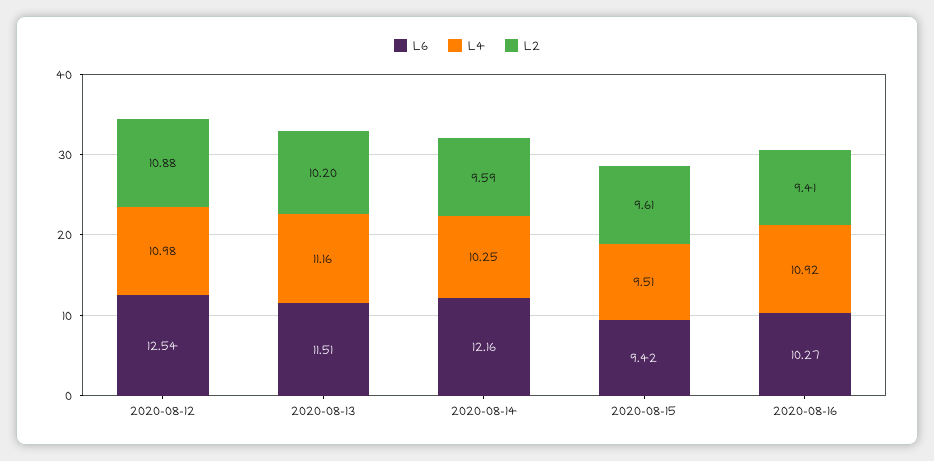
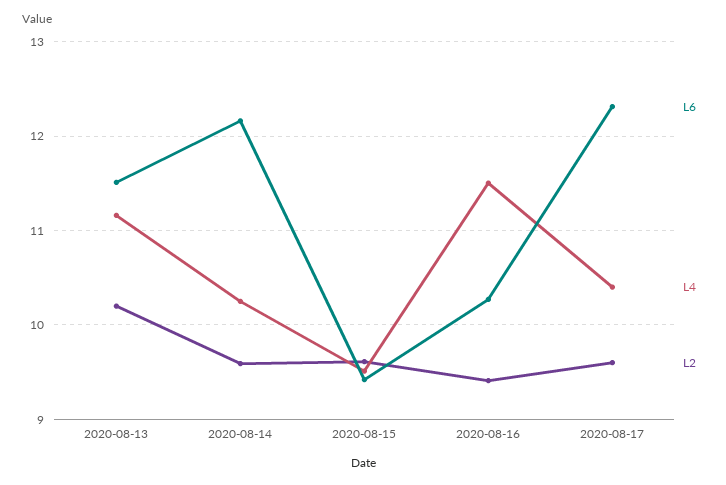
L6, 2020-08-12: 12.54 -> none
L4, 2020-08-12: 10.98 -> none
L2, 2020-08-12: 10.88 -> none
L4, 2020-08-16: 10.92 -> 11.5
L6, 2020-08-17: none -> 12.3
L4, 2020-08-17: none -> 10.4
L2, 2020-08-17: none -> 9.6

